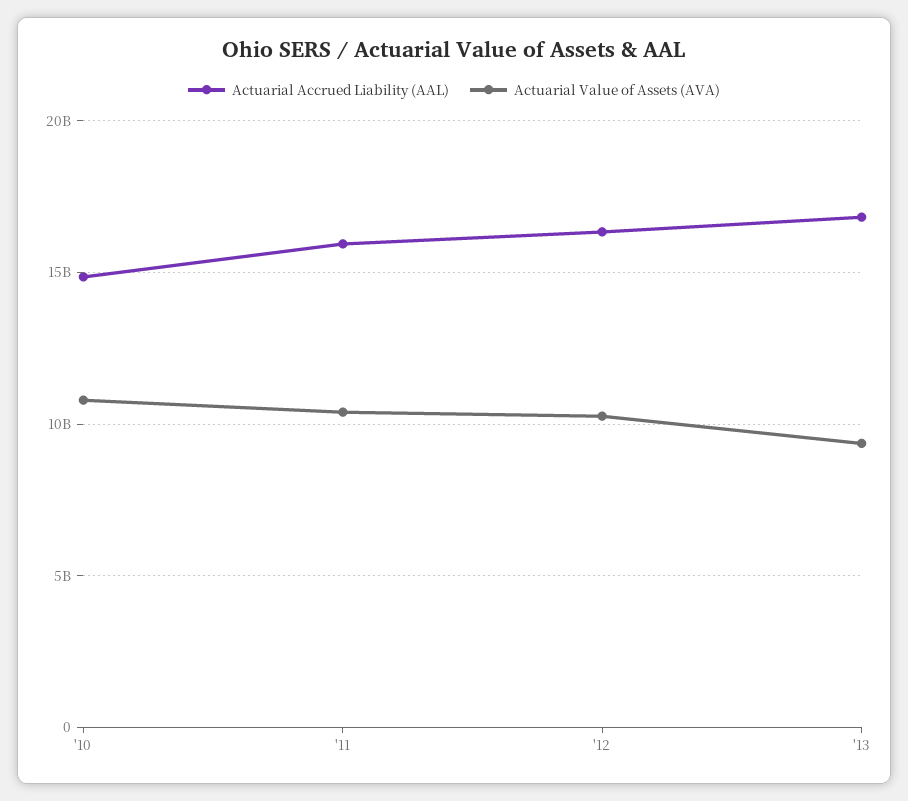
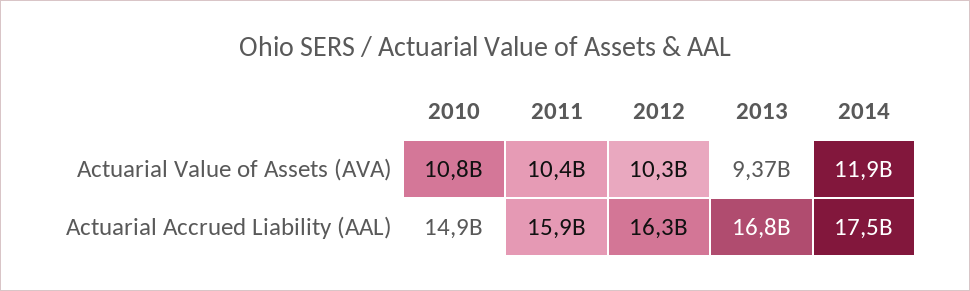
Actuarial Value of Assets (AVA), 2014: none -> 11900000000
Actuarial Accrued Liability (AAL), 2014: none -> 17500000000

